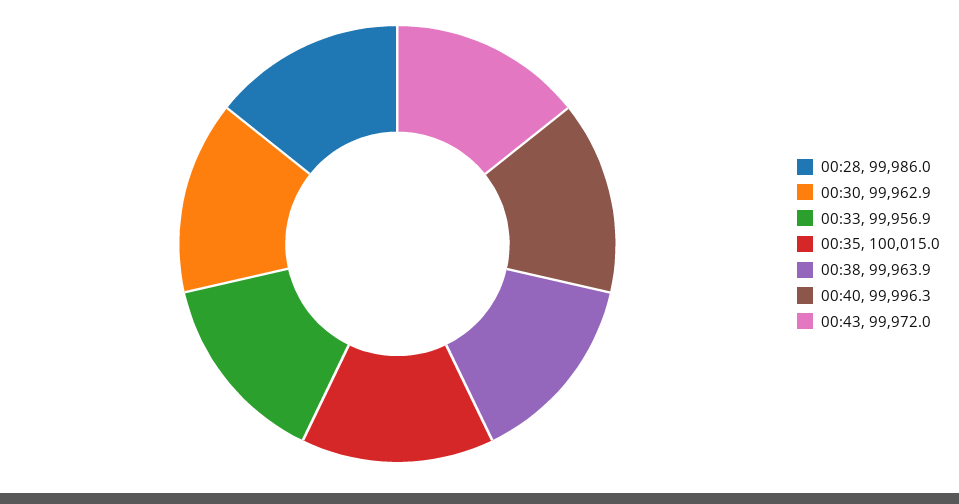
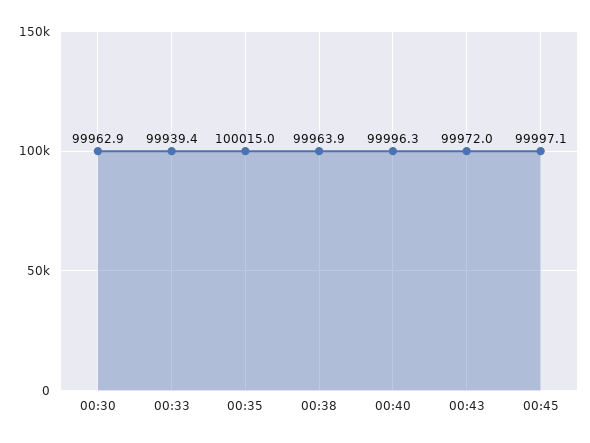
00:28: 99986 -> none
00:33: 99956.9 -> 99939.4
00:45: none -> 99997.1

